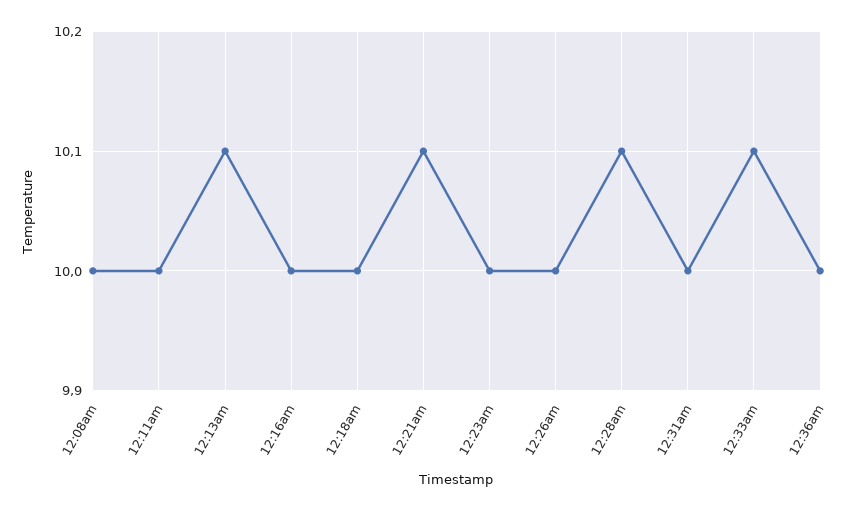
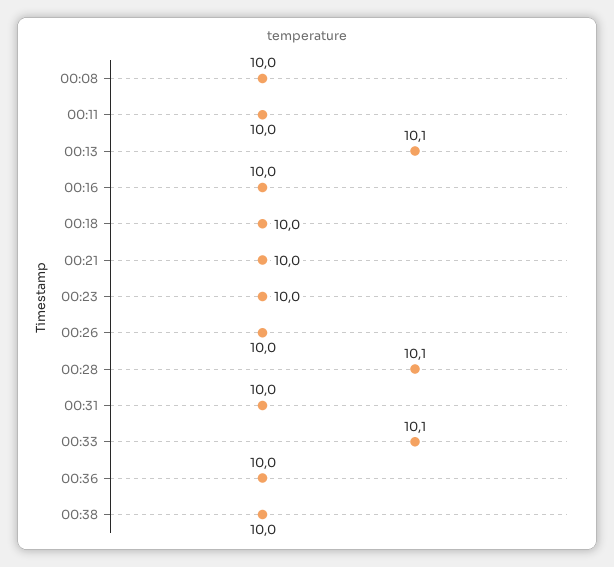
12:21am: 10.1 -> 10
00:38: none -> 10

